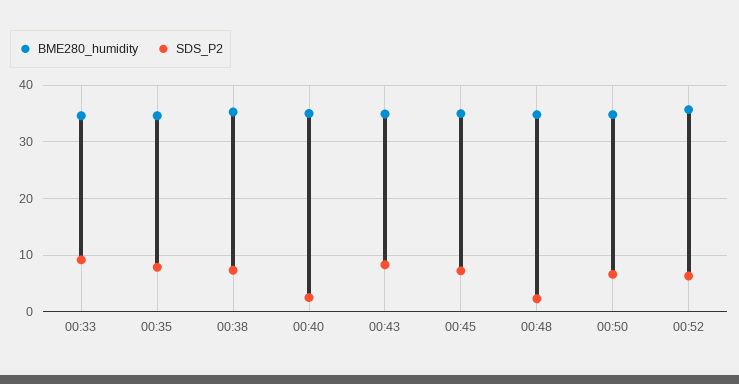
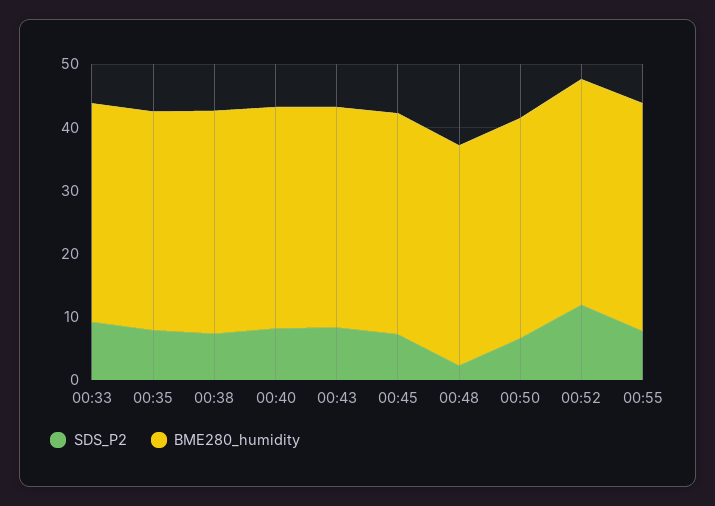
SDS_P2, 00:40: 2 -> 8
SDS_P2, 00:52: 6 -> 12
SDS_P2, 00:55: none -> 8
BME280_humidity, 00:55: none -> 36

